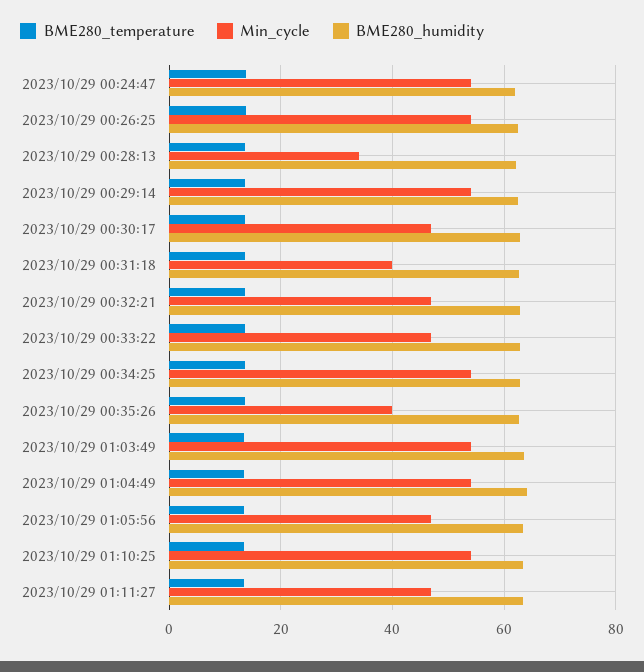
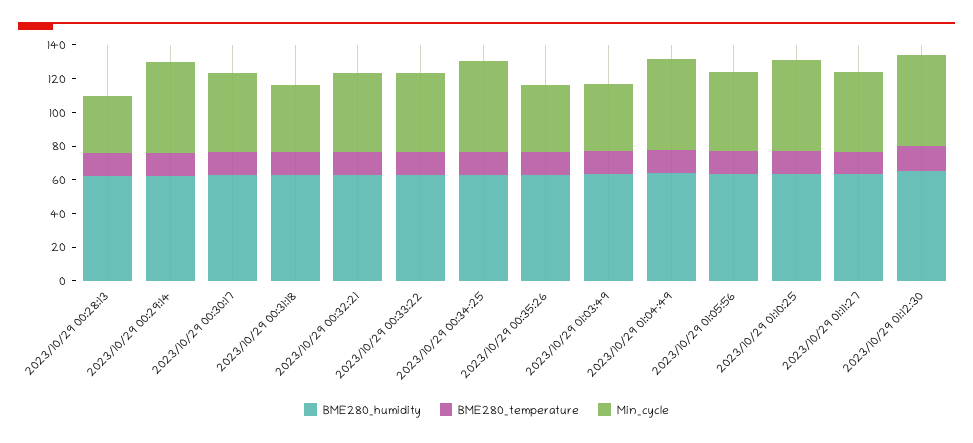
BME280_temperature, 2023/10/29 00:24:47: 14 -> none
Min_cycle, 2023/10/29 00:24:47: 54 -> none
BME280_humidity, 2023/10/29 00:24:47: 62 -> none
BME280_temperature, 2023/10/29 00:26:25: 14 -> none
Min_cycle, 2023/10/29 00:26:25: 54 -> none
BME280_humidity, 2023/10/29 00:26:25: 62 -> none
Min_cycle, 2023/10/29 01:03:49: 54 -> 40
BME280_humidity, 2023/10/29 01:12:30: none -> 65
BME280_temperature, 2023/10/29 01:12:30: none -> 15
Min_cycle, 2023/10/29 01:12:30: none -> 55

